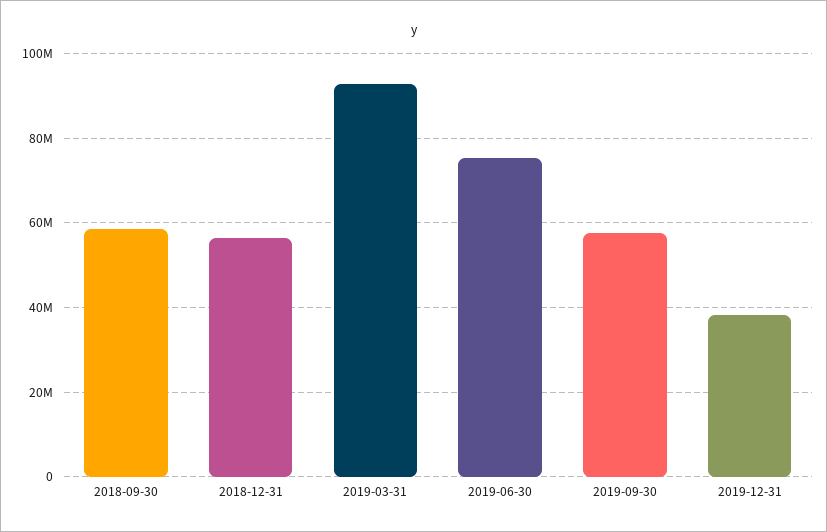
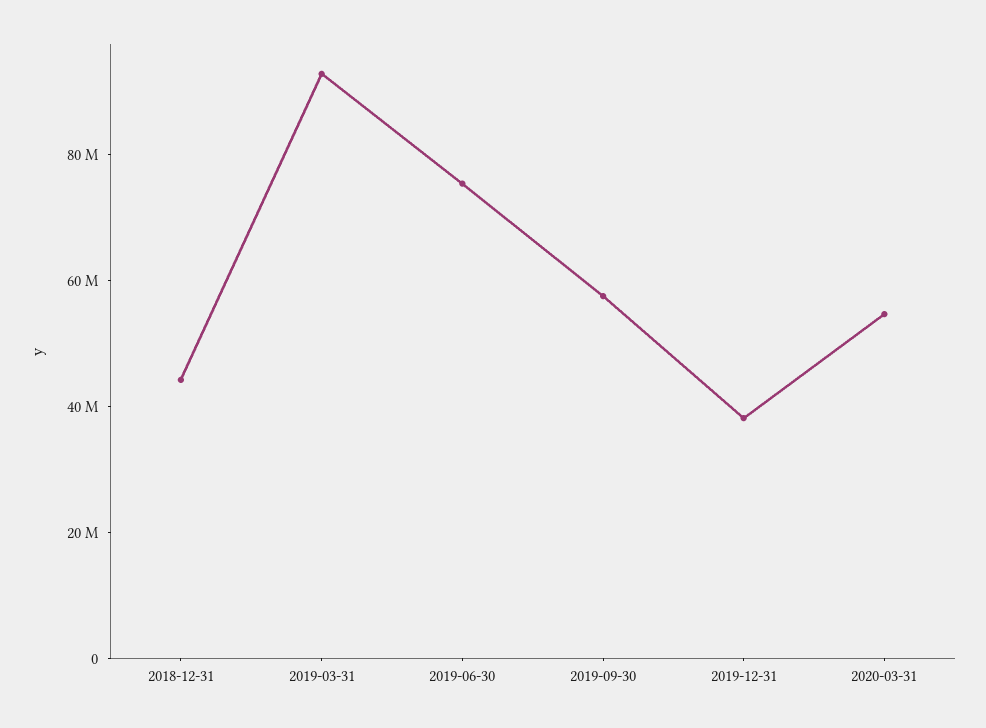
2018-09-30: 58000000 -> none
2018-12-31: 56000000 -> 45000000
2020-03-31: none -> 55000000

